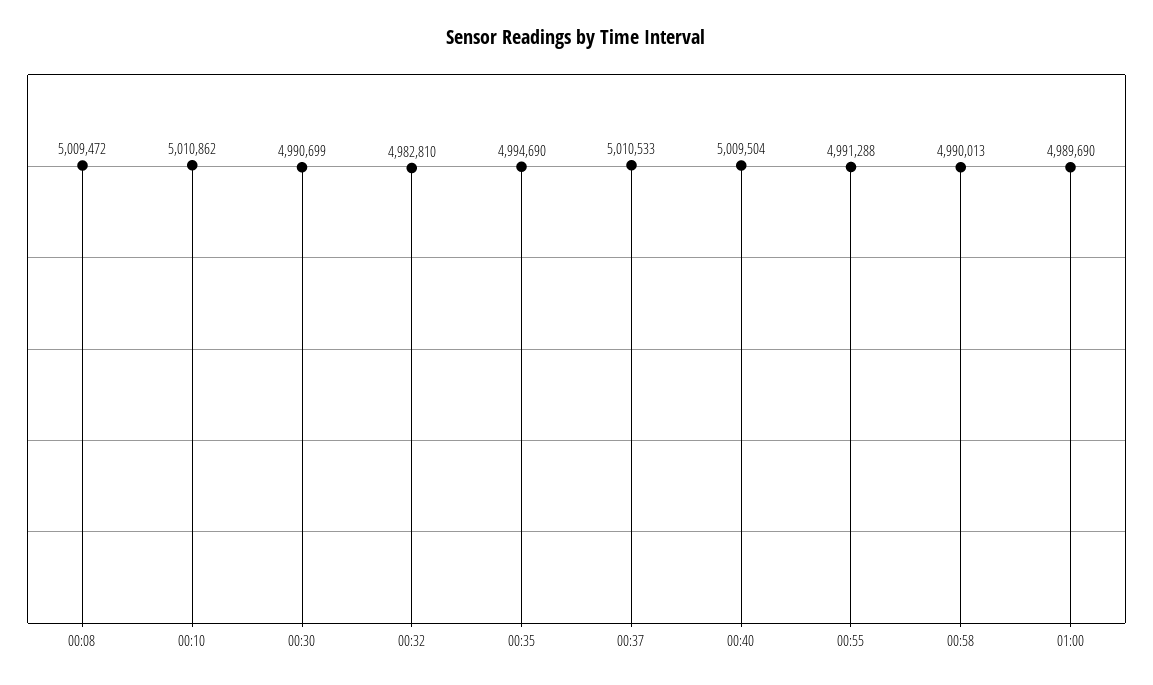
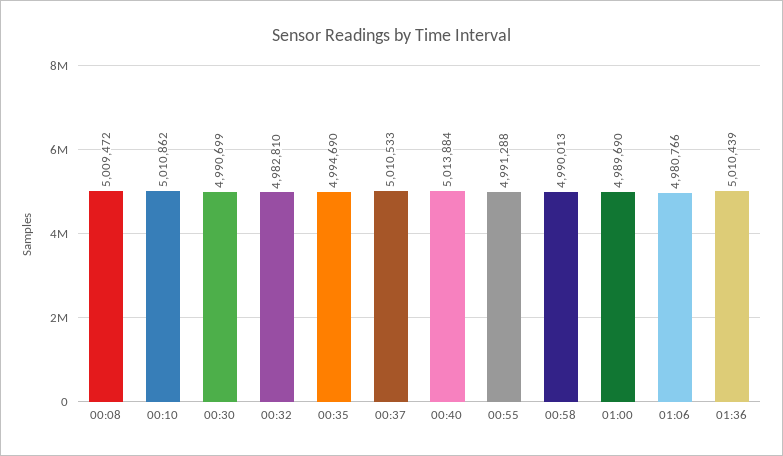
00:40: 5009504 -> 5013884
01:06: none -> 4980766
01:36: none -> 5010439

